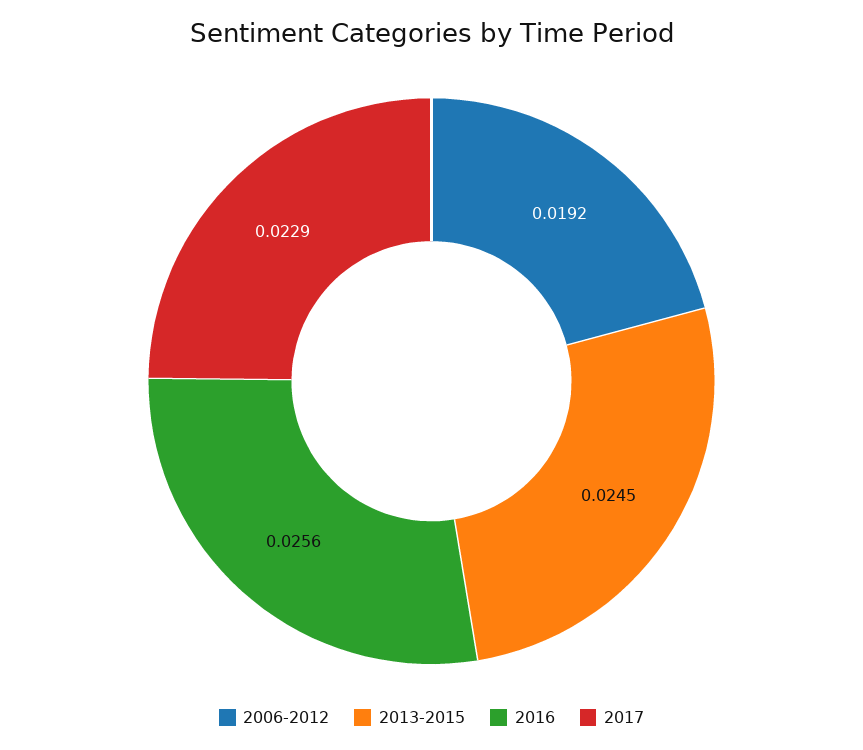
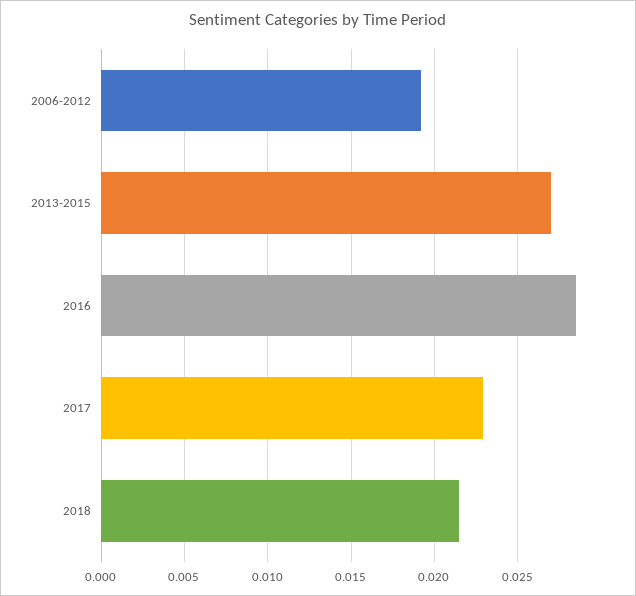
2013-2015: 0.0245 -> 0.027
2016: 0.0256 -> 0.0285
2018: none -> 0.0215

